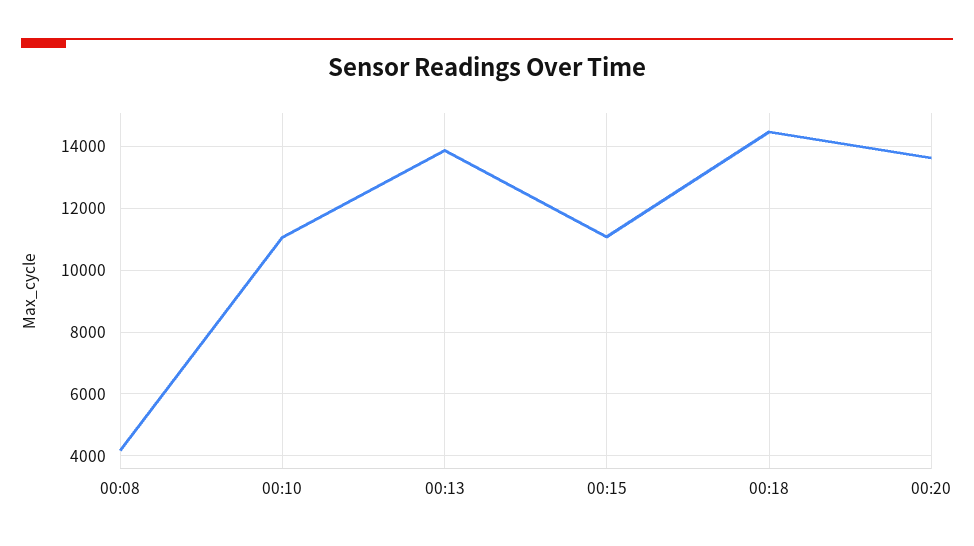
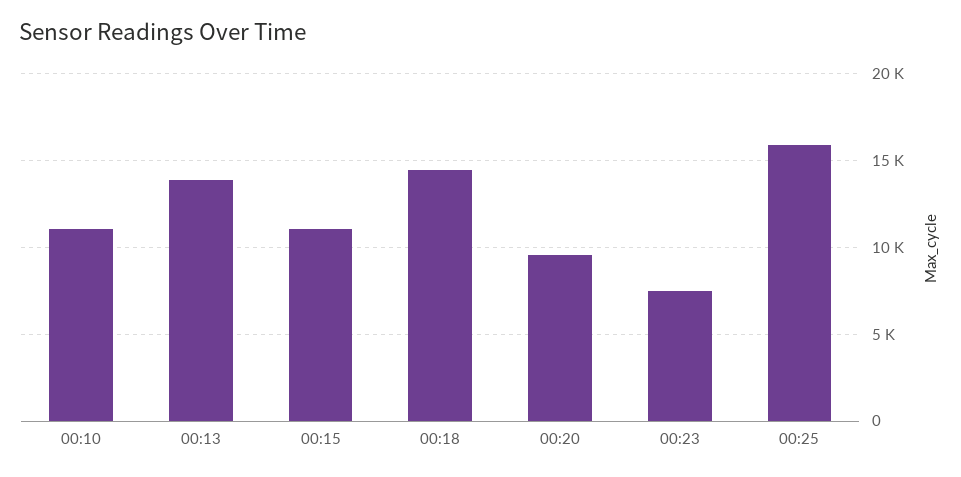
00:08: 4200 -> none
00:20: 13600 -> 9500
00:23: none -> 7500
00:25: none -> 16000

